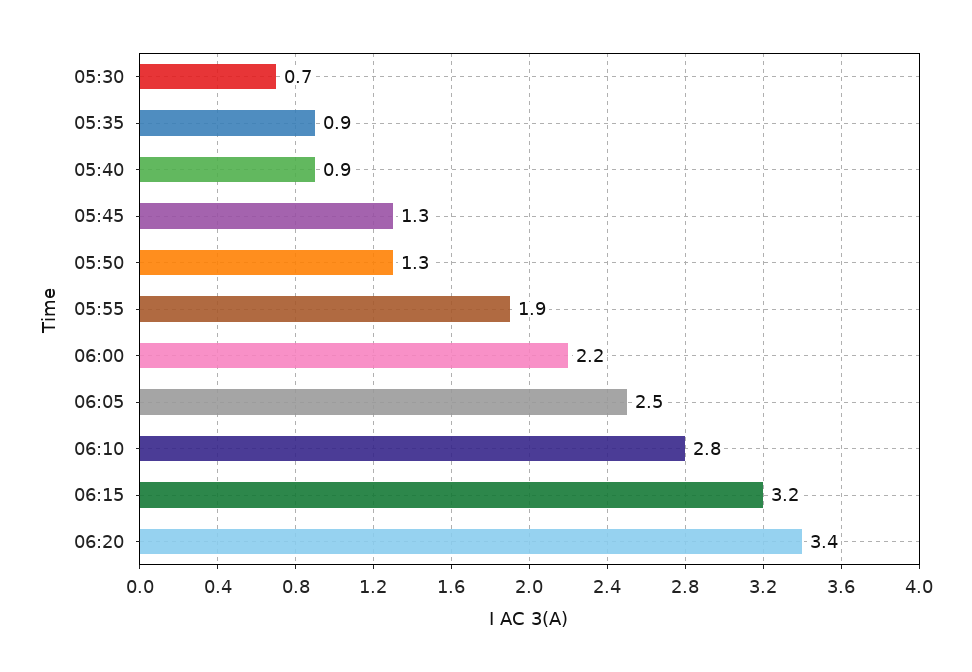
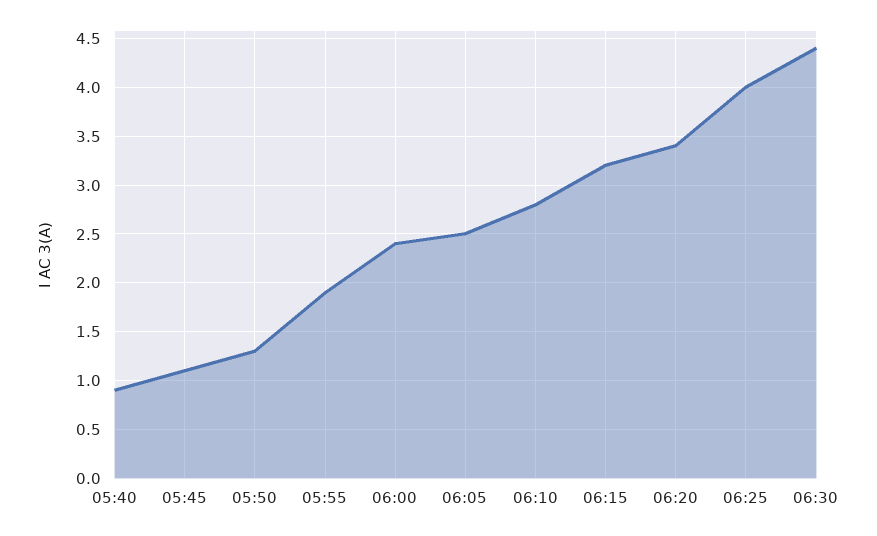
05:30: 0.7 -> none
05:35: 0.9 -> none
05:45: 1.3 -> 1.1
06:00: 2.2 -> 2.4
06:25: none -> 4
06:30: none -> 4.4

